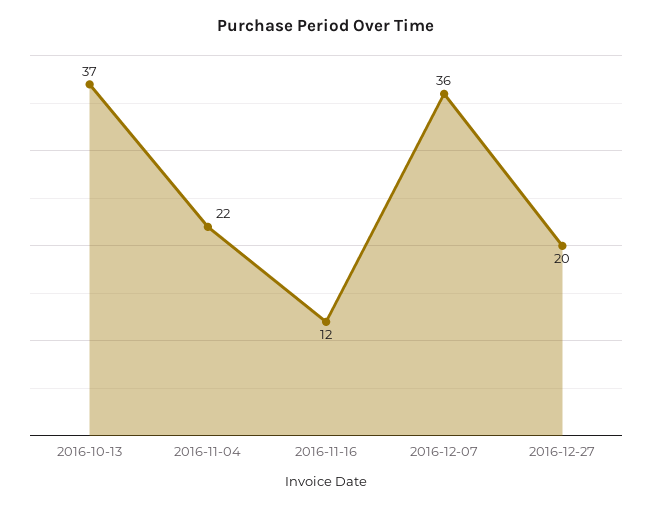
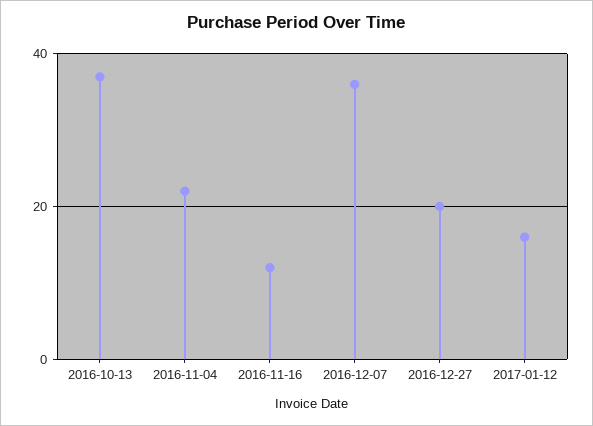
2017-01-12: none -> 15

